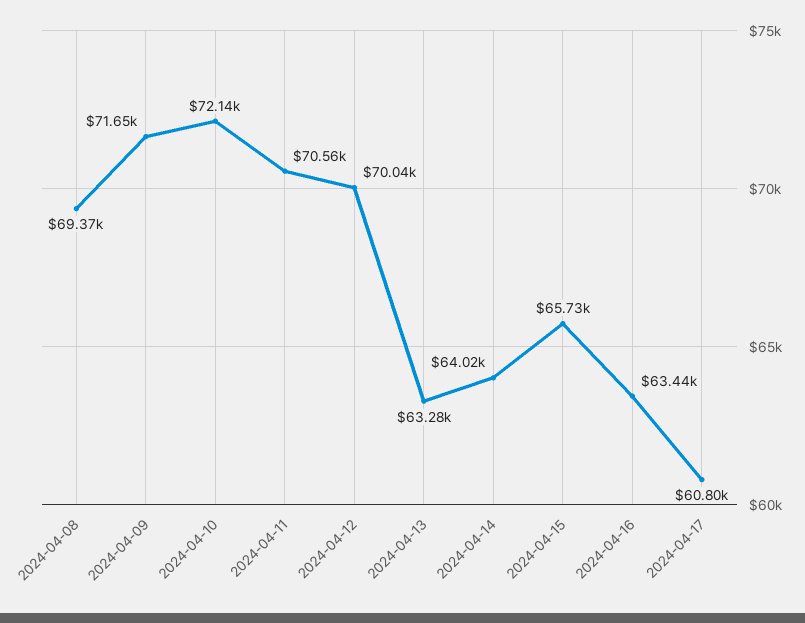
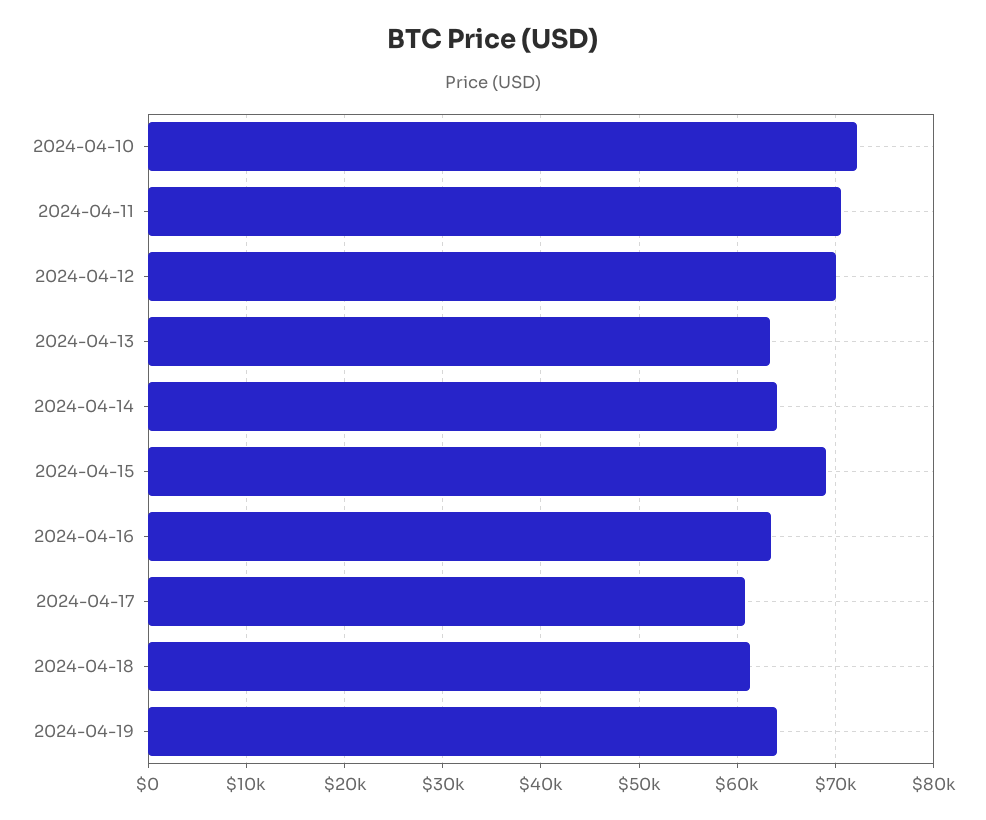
2024-04-08: 69370 -> none
2024-04-09: 71650 -> none
2024-04-15: 65730 -> 69000
2024-04-18: none -> 61000
2024-04-19: none -> 64000

